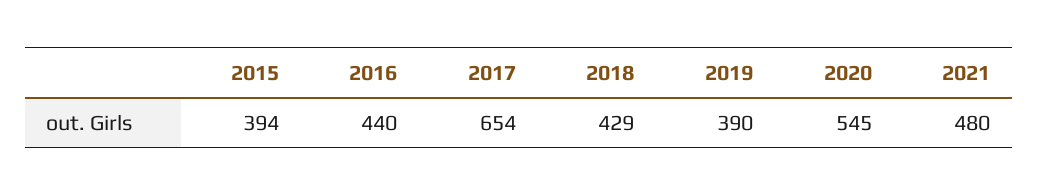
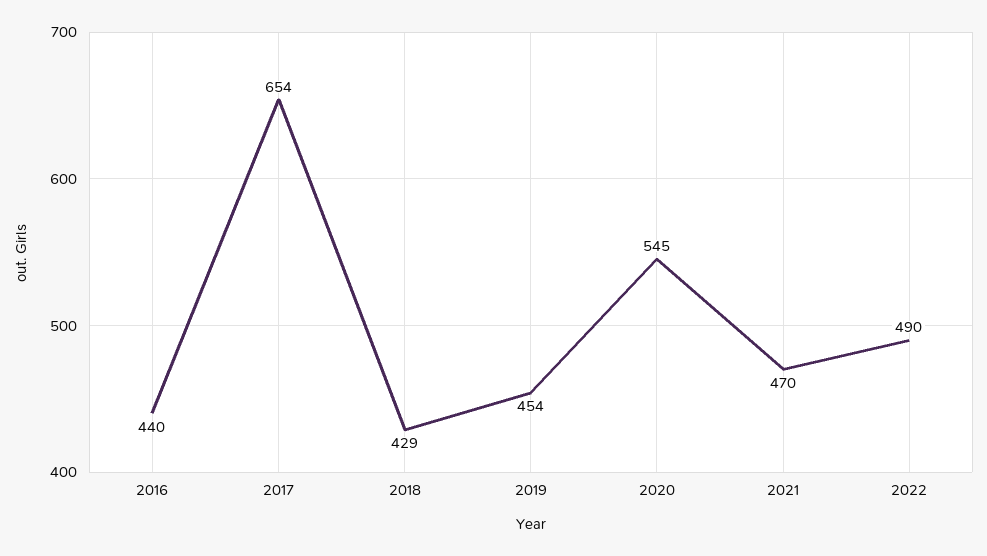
2015: 394 -> none
2019: 390 -> 454
2021: 480 -> 470
2022: none -> 490

